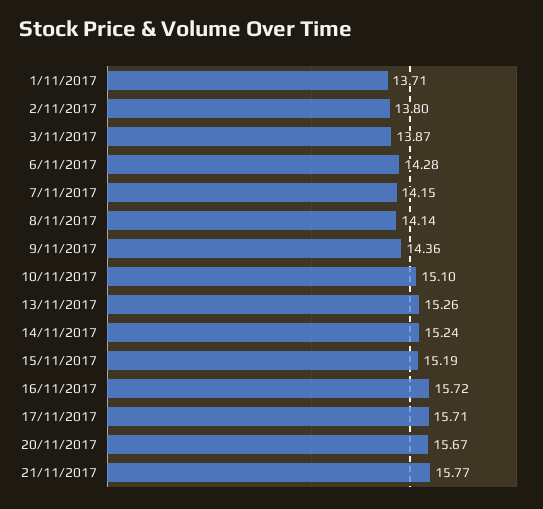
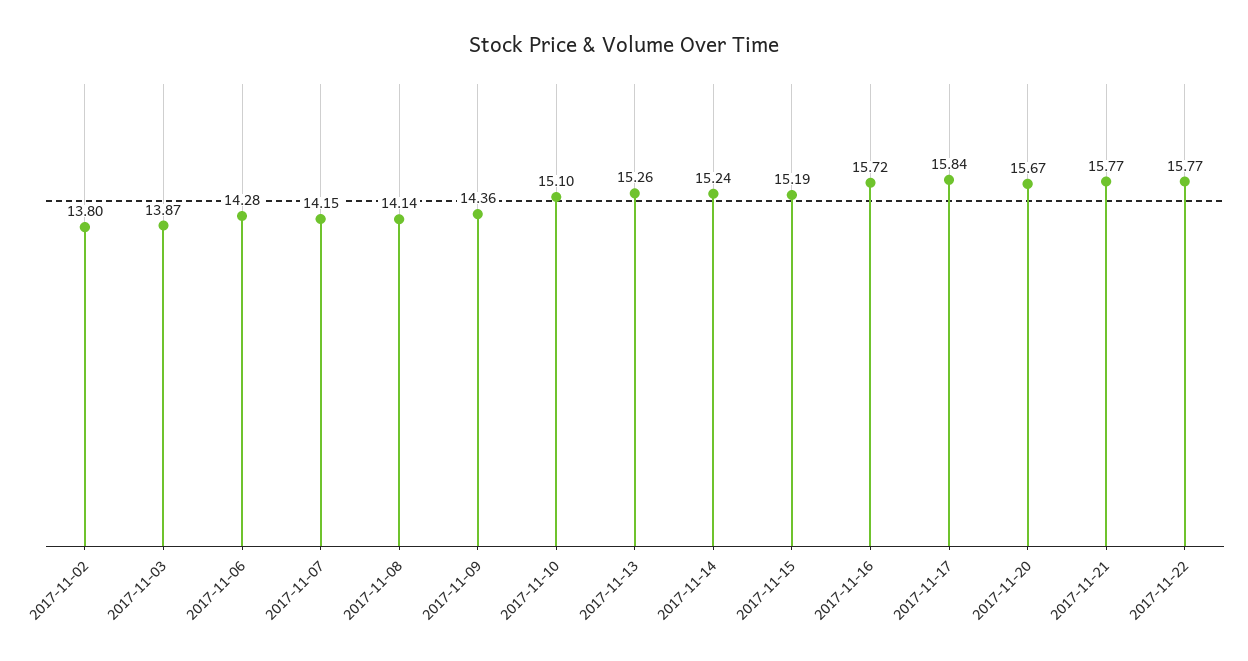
1/11/2017: 13.71 -> none
17/11/2017: 15.71 -> 15.84
2017-11-22: none -> 15.77

